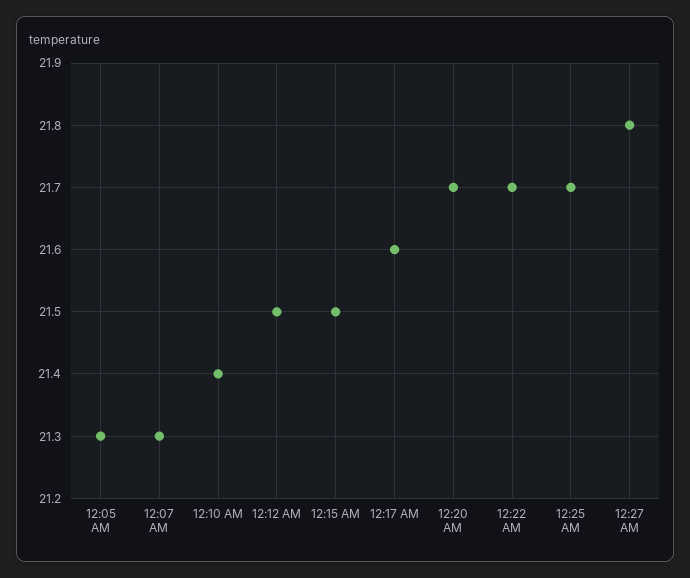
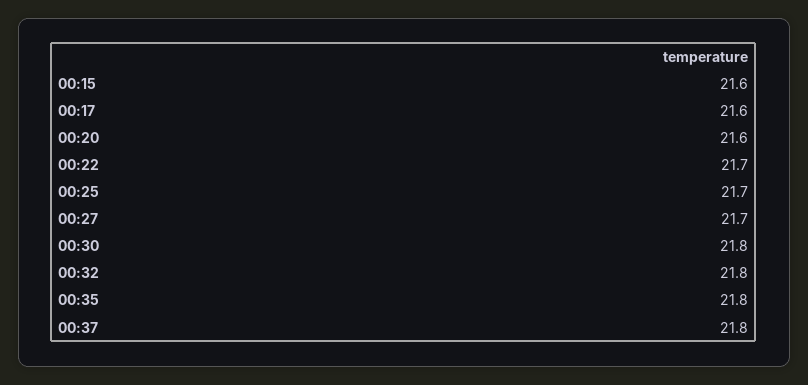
12:05 AM: 21.3 -> none
12:07 AM: 21.3 -> none
12:10 AM: 21.4 -> none
12:12 AM: 21.5 -> none
12:15 AM: 21.5 -> 21.6
12:20 AM: 21.7 -> 21.6
12:27 AM: 21.8 -> 21.7
00:30: none -> 21.8
00:32: none -> 21.8
00:35: none -> 21.8
00:37: none -> 21.8

